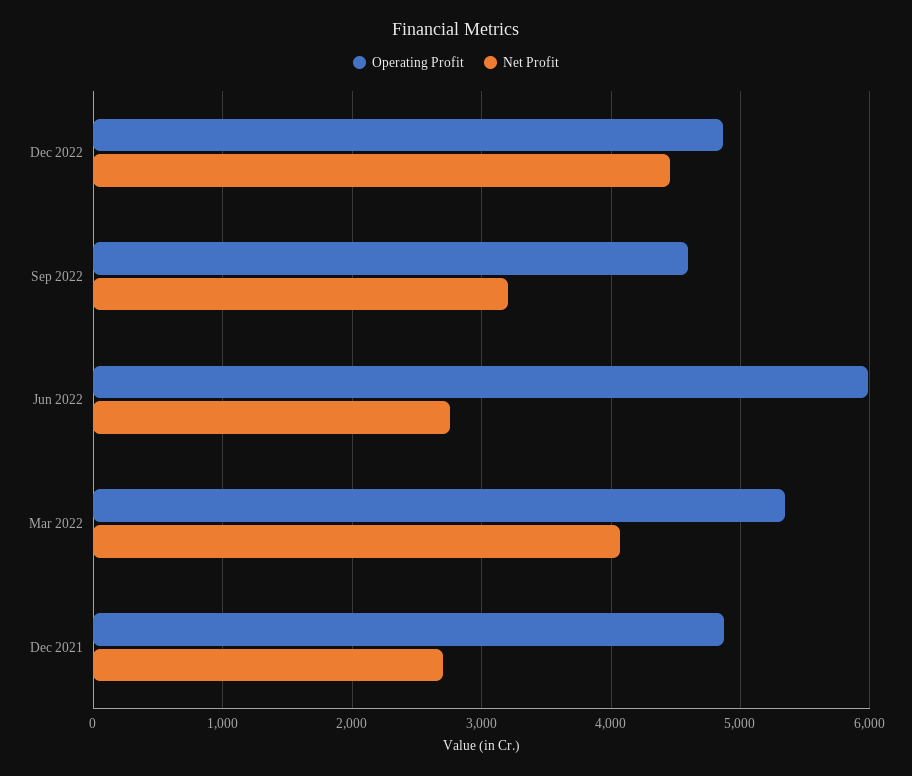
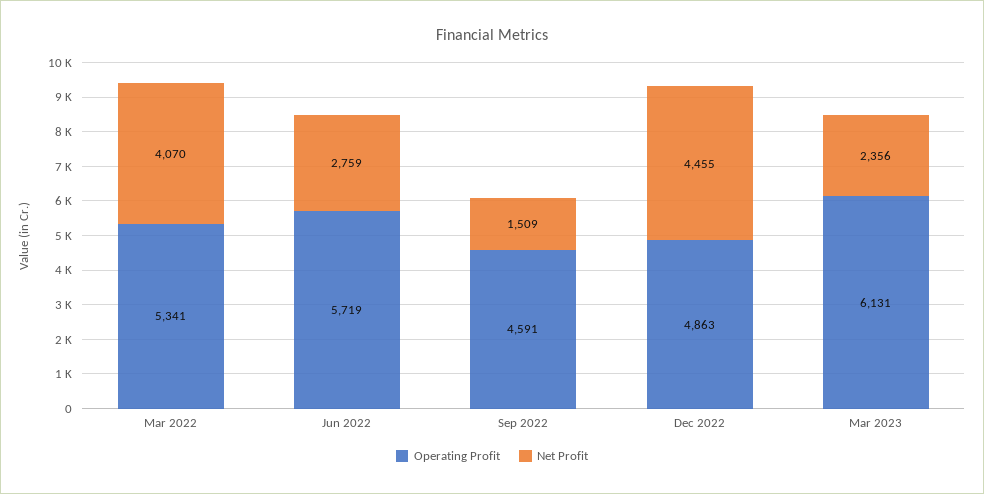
Net Profit, Sep 2022: 3200 -> 1509
Operating Profit, Jun 2022: 6000 -> 5719
Operating Profit, Dec 2021: 4900 -> none
Net Profit, Dec 2021: 2700 -> none
Operating Profit, Mar 2023: none -> 6131
Net Profit, Mar 2023: none -> 2356

